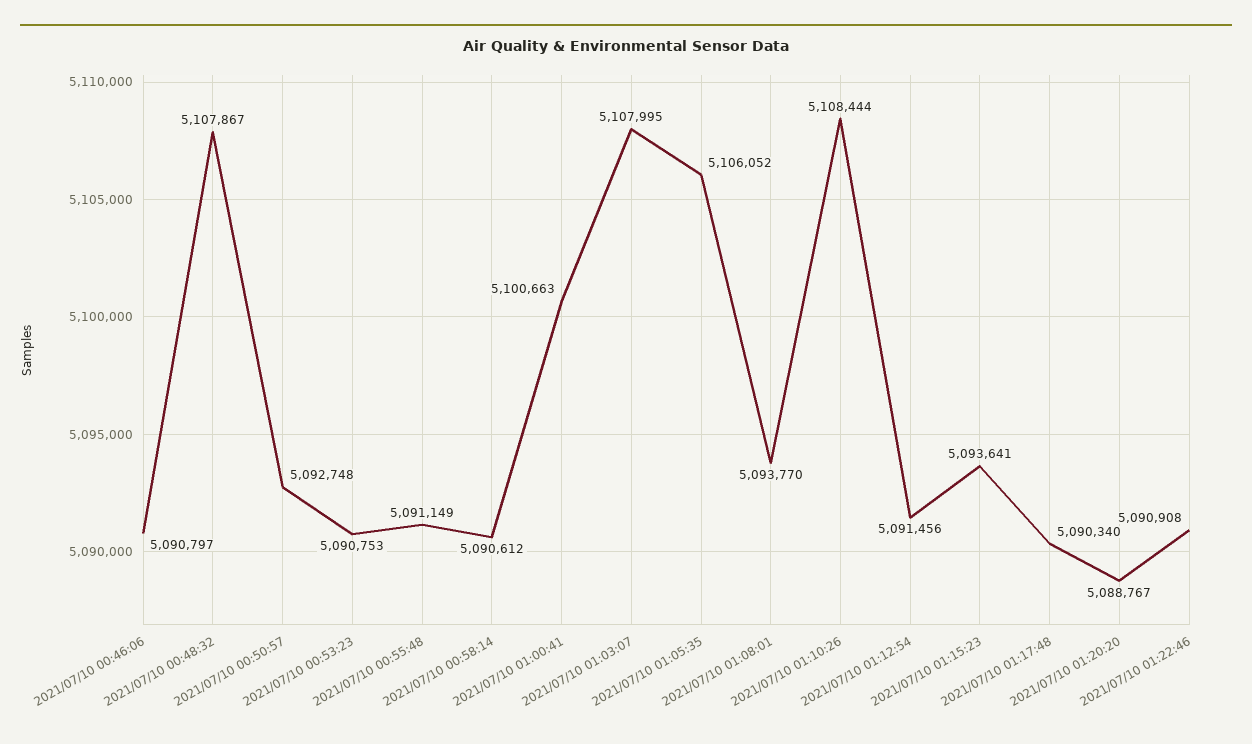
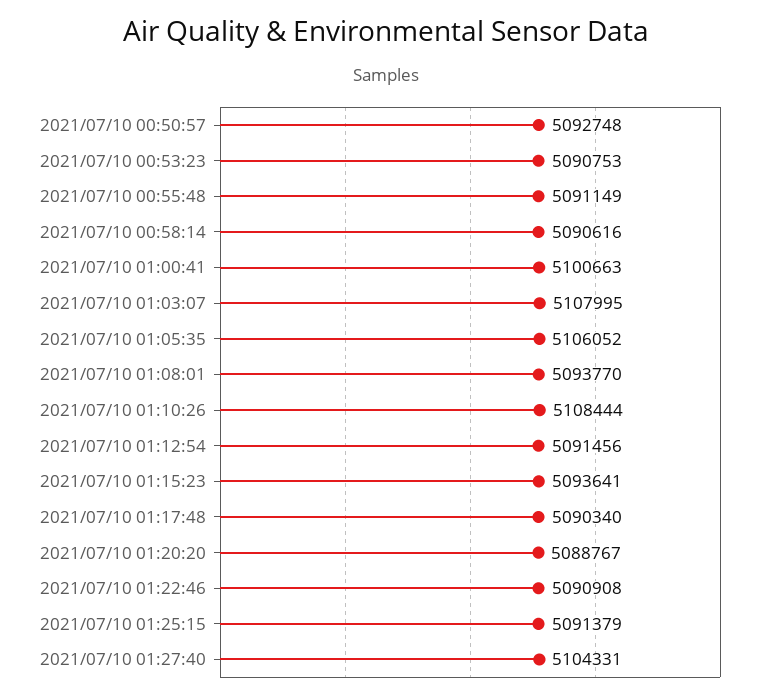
2021/07/10 00:46:06: 5090797 -> none
2021/07/10 00:48:32: 5107867 -> none
2021/07/10 00:58:14: 5090612 -> 5090616
2021/07/10 01:25:15: none -> 5091379
2021/07/10 01:27:40: none -> 5104331

